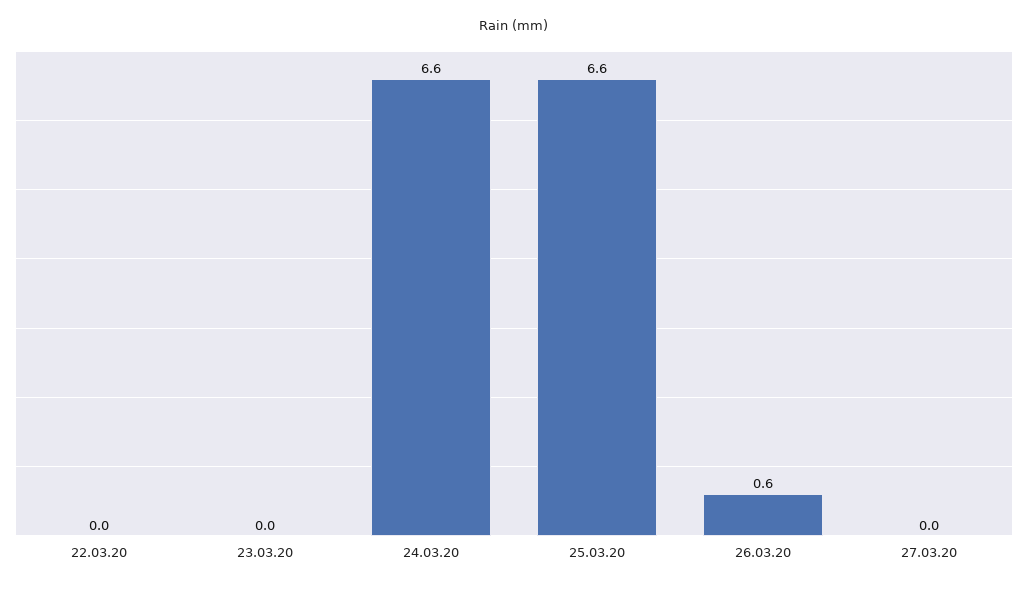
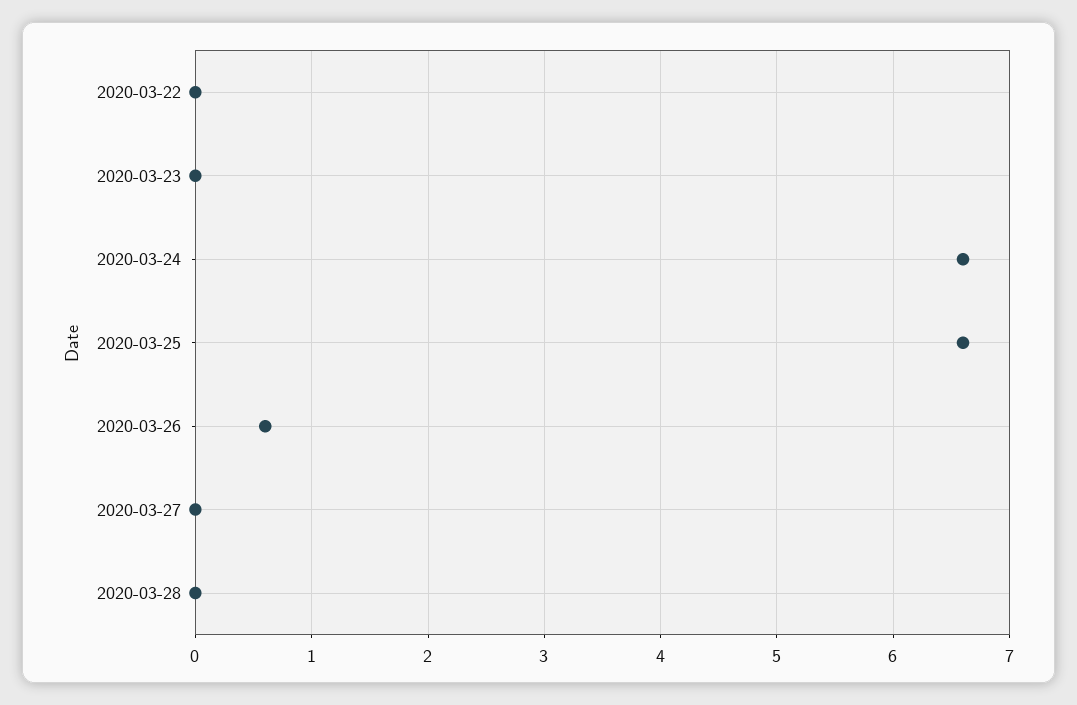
2020-03-28: none -> 0

